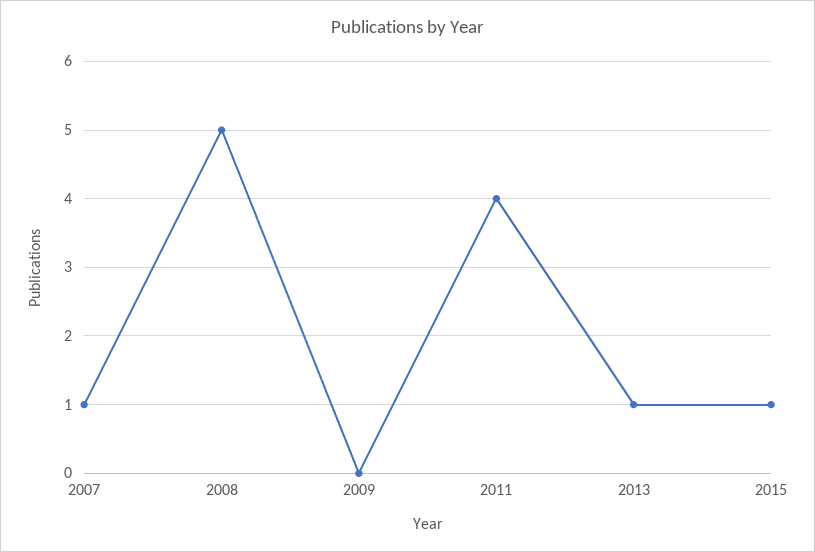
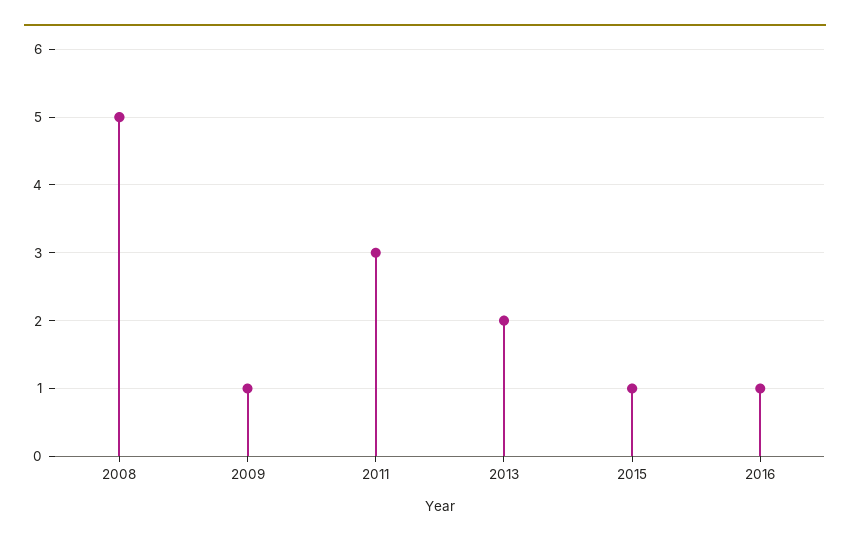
2007: 1 -> none
2009: 0 -> 1
2011: 4 -> 3
2013: 1 -> 2
2016: none -> 1

